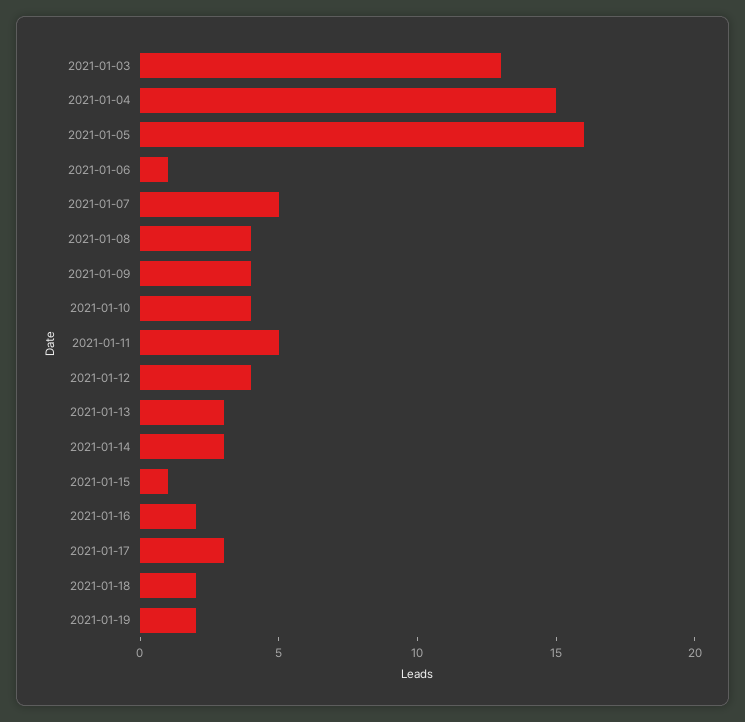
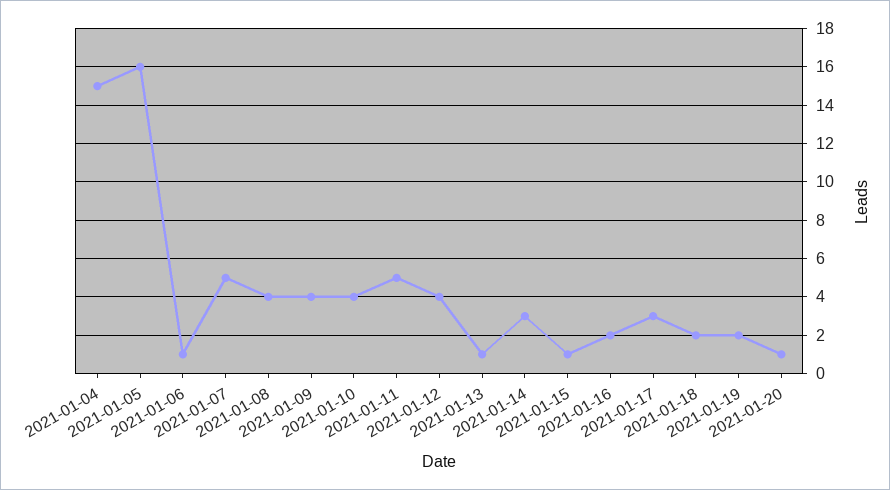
2021-01-03: 13 -> none
2021-01-13: 3 -> 1
2021-01-20: none -> 1

